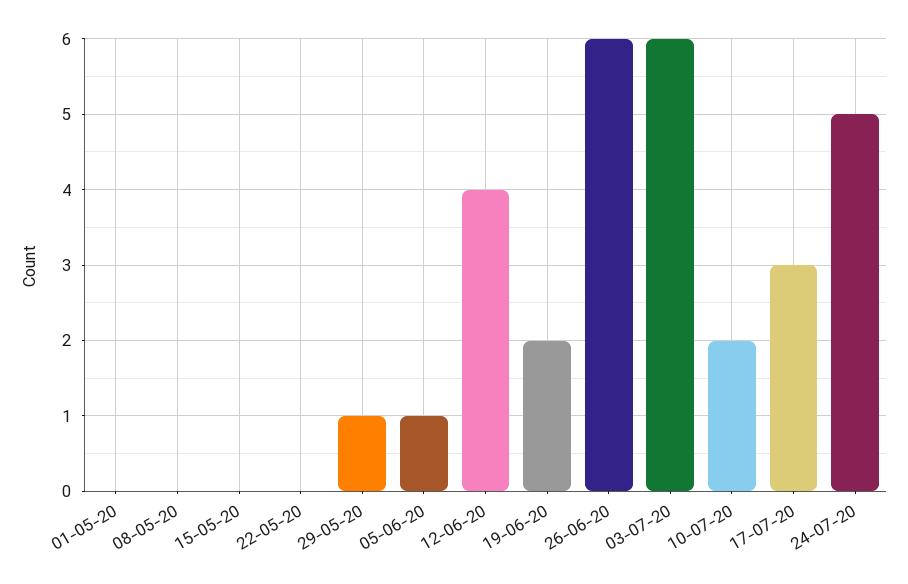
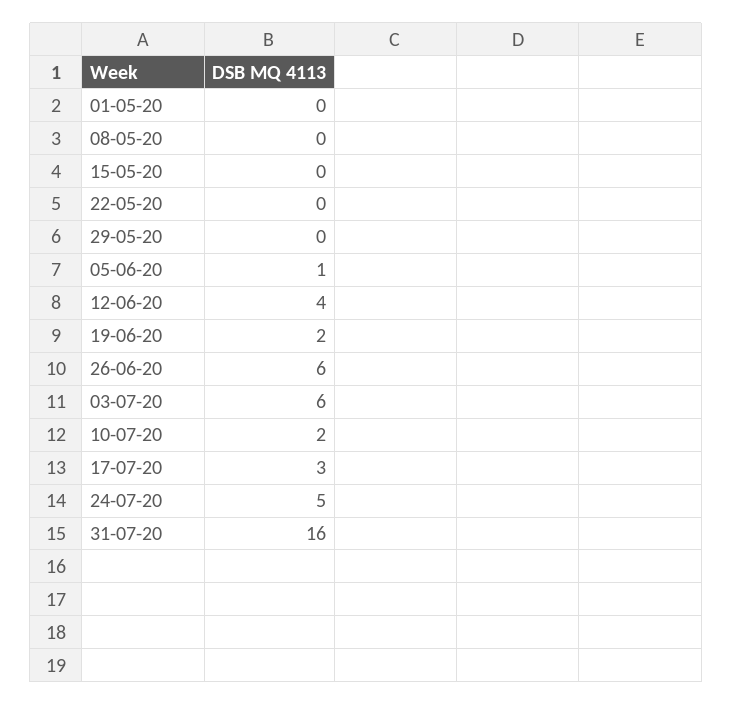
29-05-20: 1 -> 0
31-07-20: none -> 16

